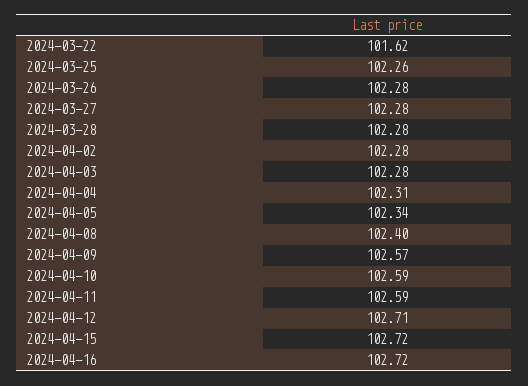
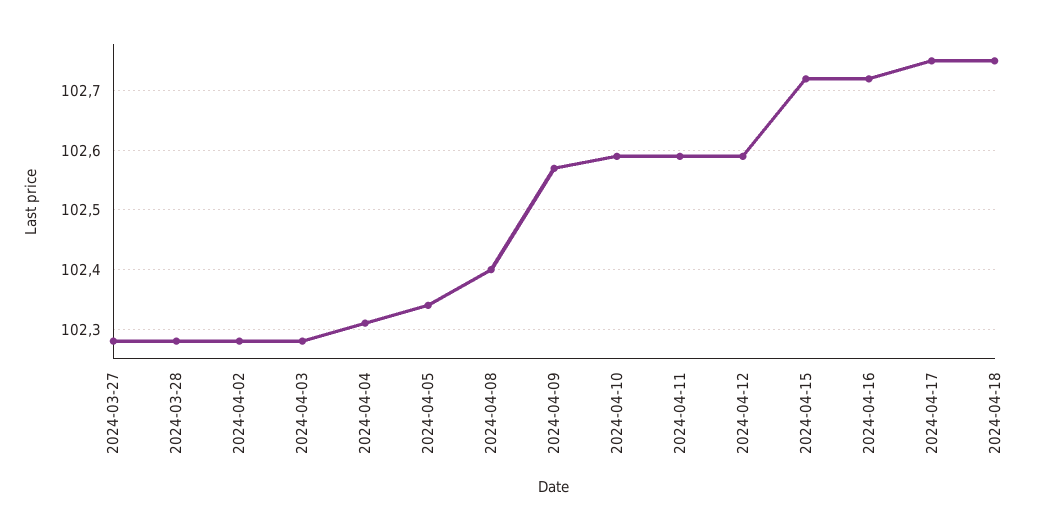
2024-03-22: 101.62 -> none
2024-03-25: 102.26 -> none
2024-03-26: 102.28 -> none
2024-04-12: 102.71 -> 102.6
2024-04-17: none -> 102.75
2024-04-18: none -> 102.75

